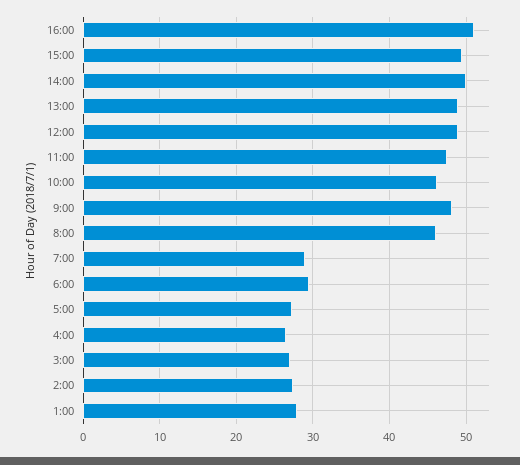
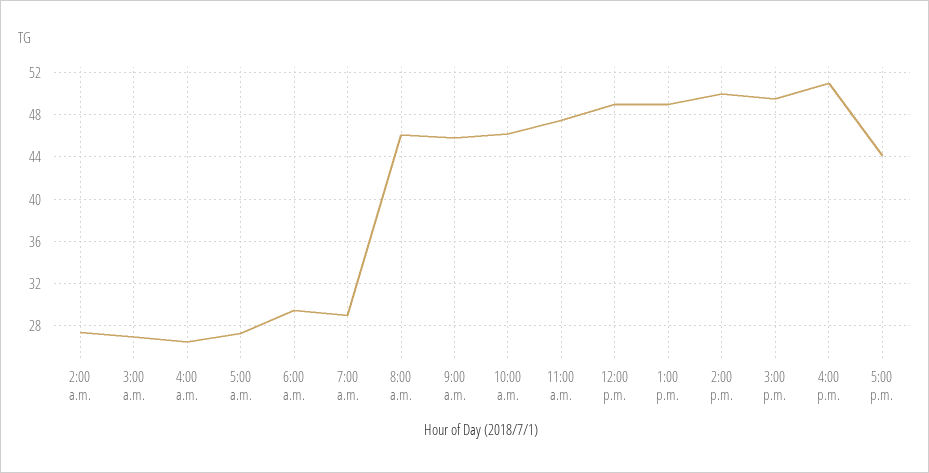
9:00: 48 -> 46
1:00: 28 -> none
5:00 p.m.: none -> 44

